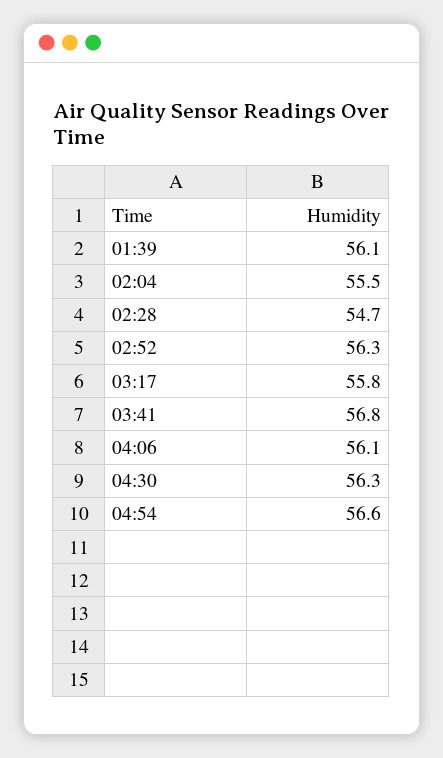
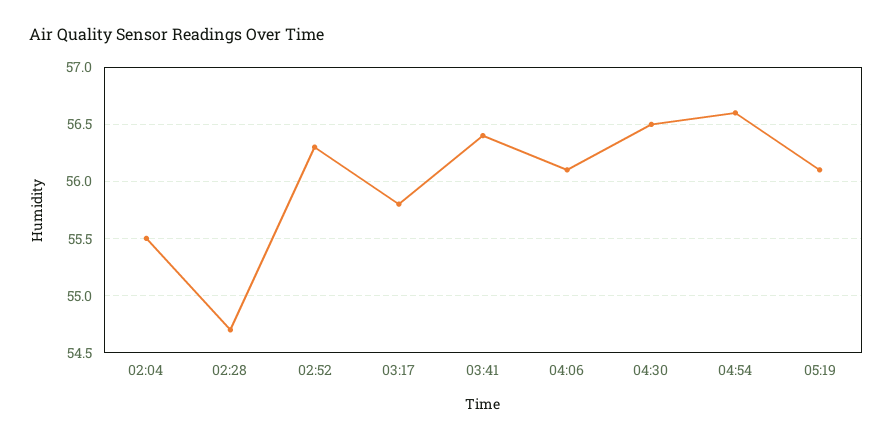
01:39: 56.1 -> none
03:41: 56.8 -> 56.4
04:30: 56.3 -> 56.5
05:19: none -> 56.1

